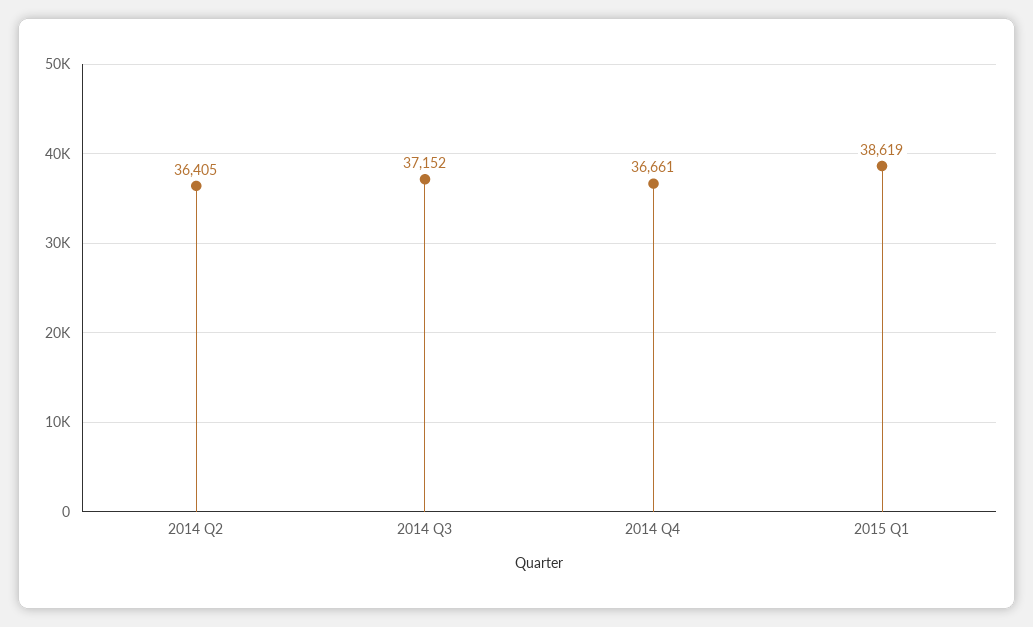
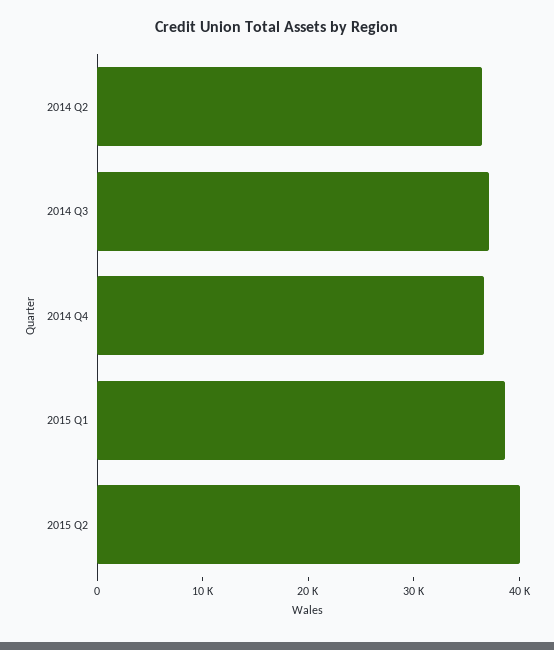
2015 Q2: none -> 40000

